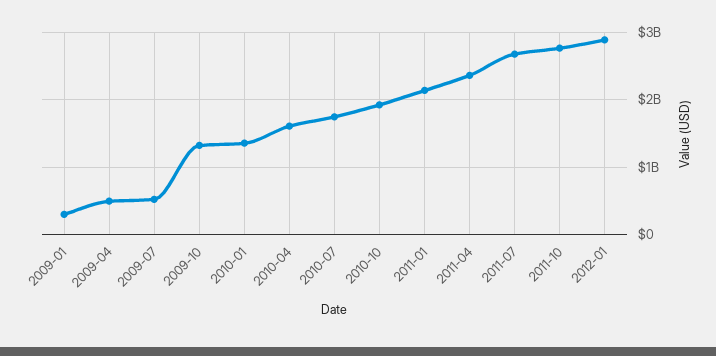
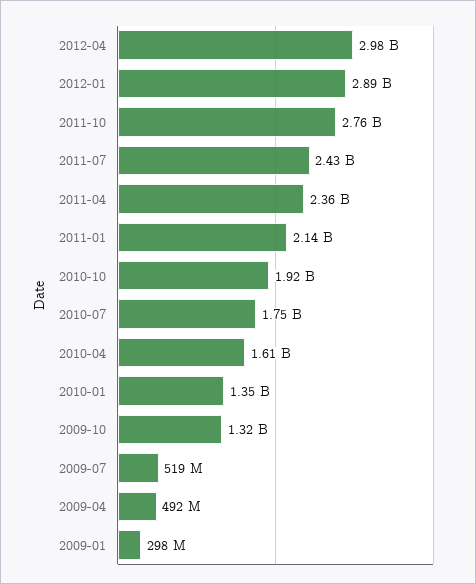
2011-07: 2700000000 -> 2430000000
2012-04: none -> 2980000000

